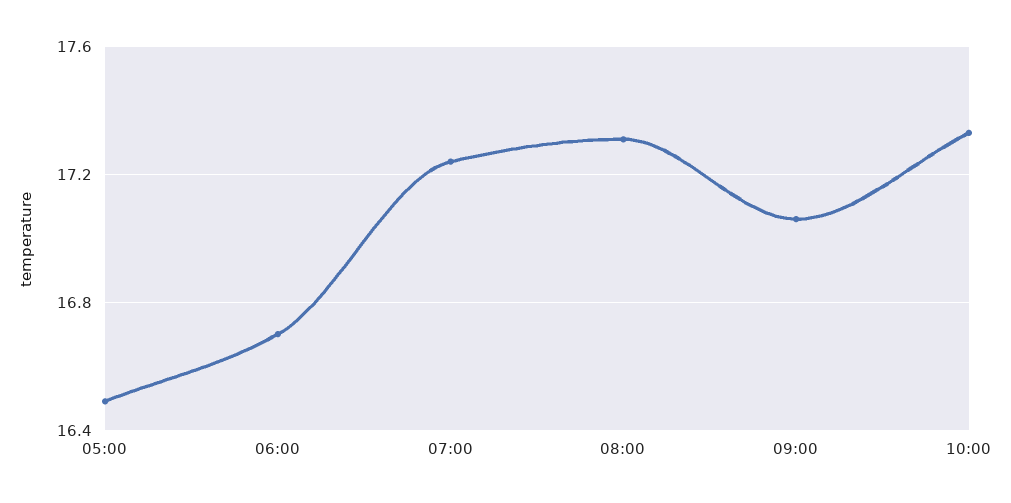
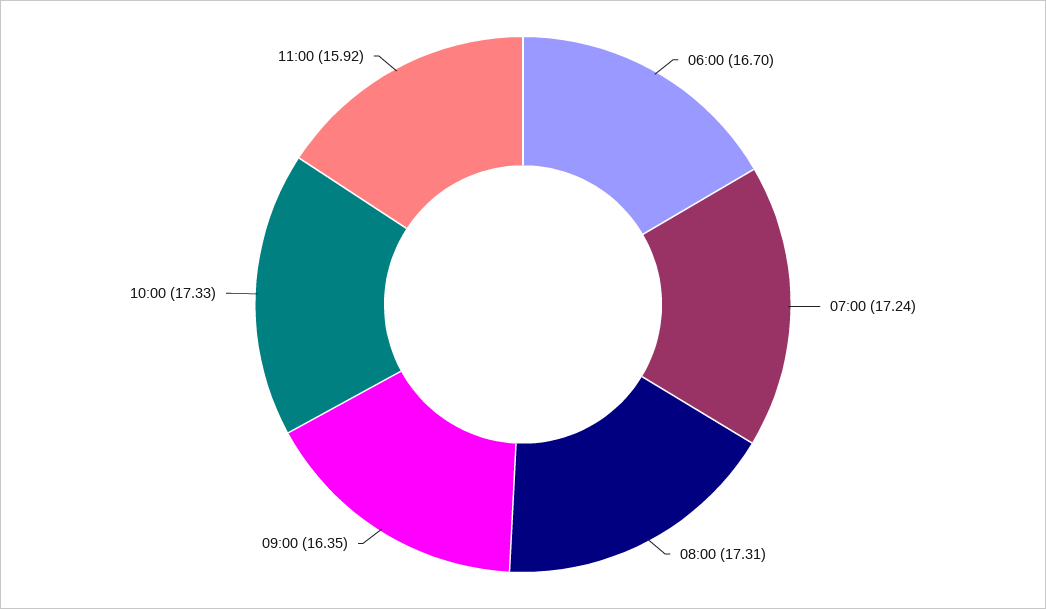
05:00: 16.5 -> none
09:00: 17.05 -> 16.35
11:00: none -> 15.92

